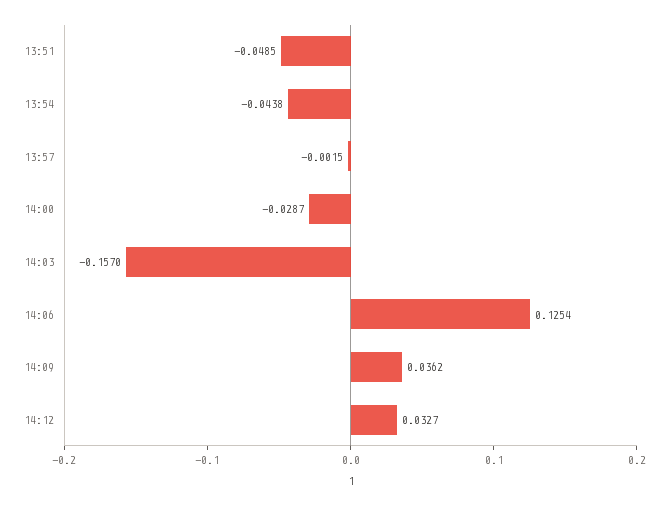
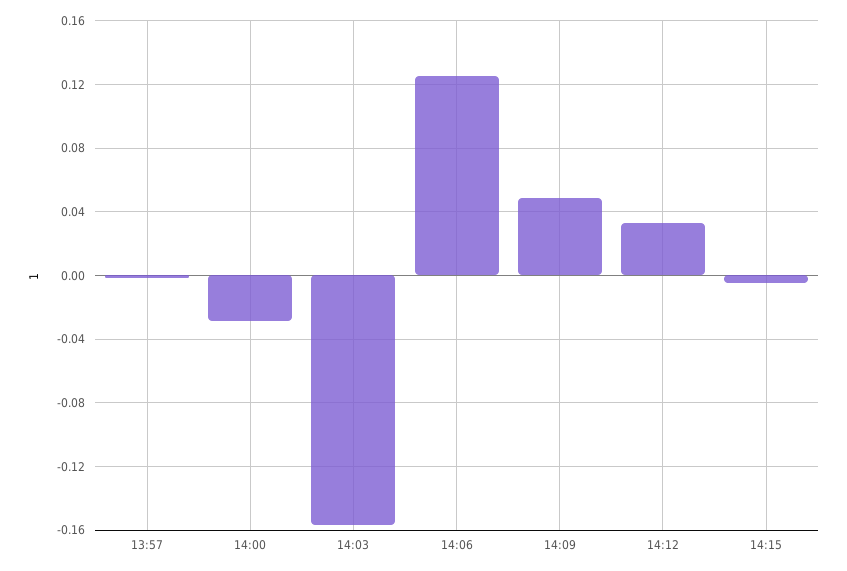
13:51: -0.0485 -> none
13:54: -0.0438 -> none
14:09: 0.0362 -> 0.05
14:15: none -> -0.005

